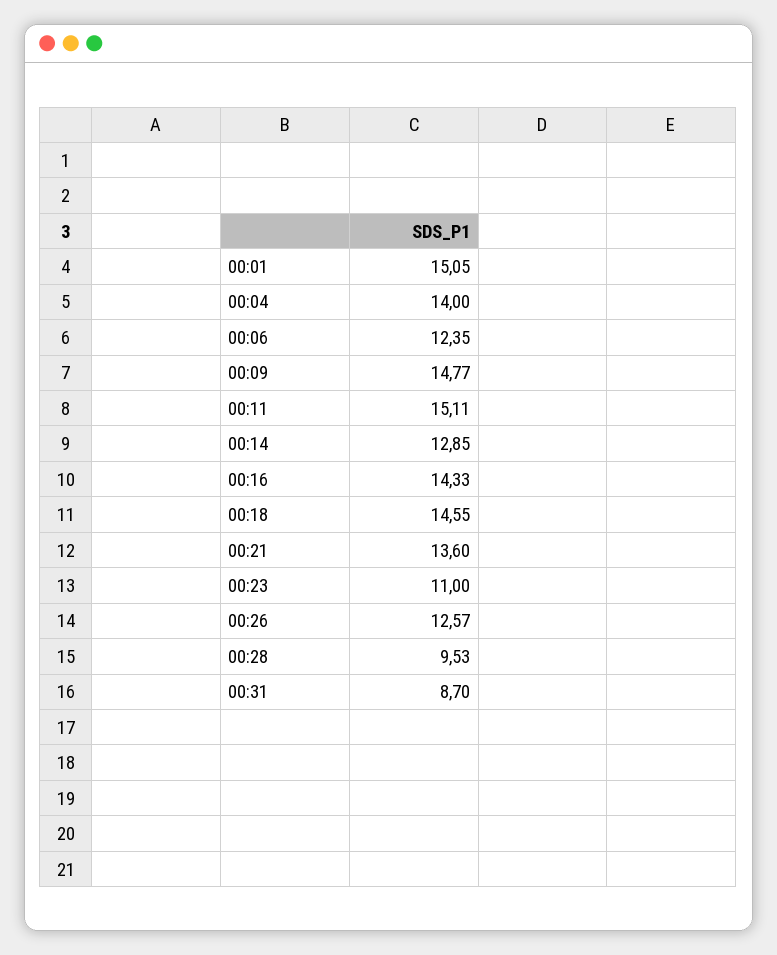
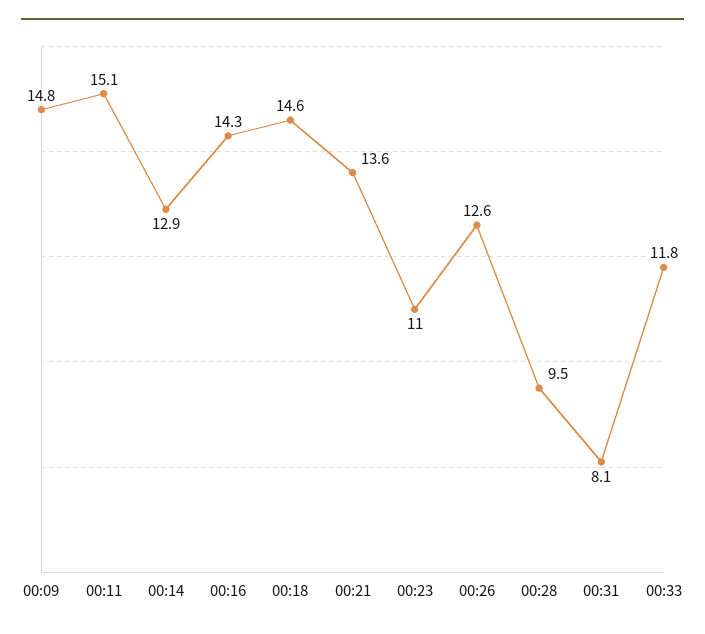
00:01: 15.05 -> none
00:04: 14 -> none
00:06: 12.35 -> none
00:31: 8.7 -> 8.1
00:33: none -> 11.8

